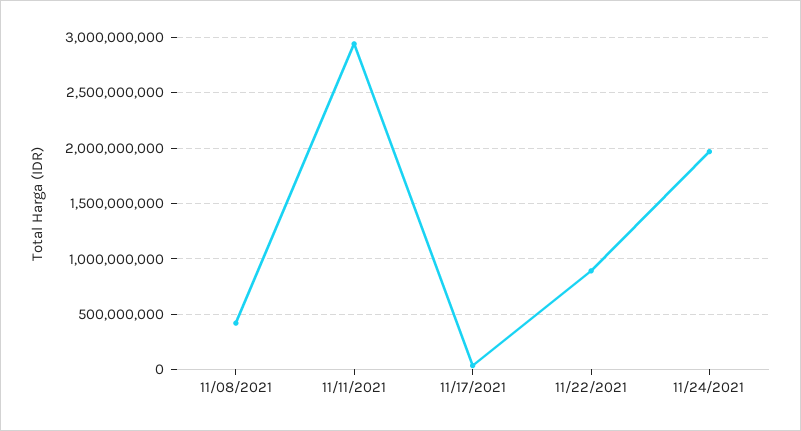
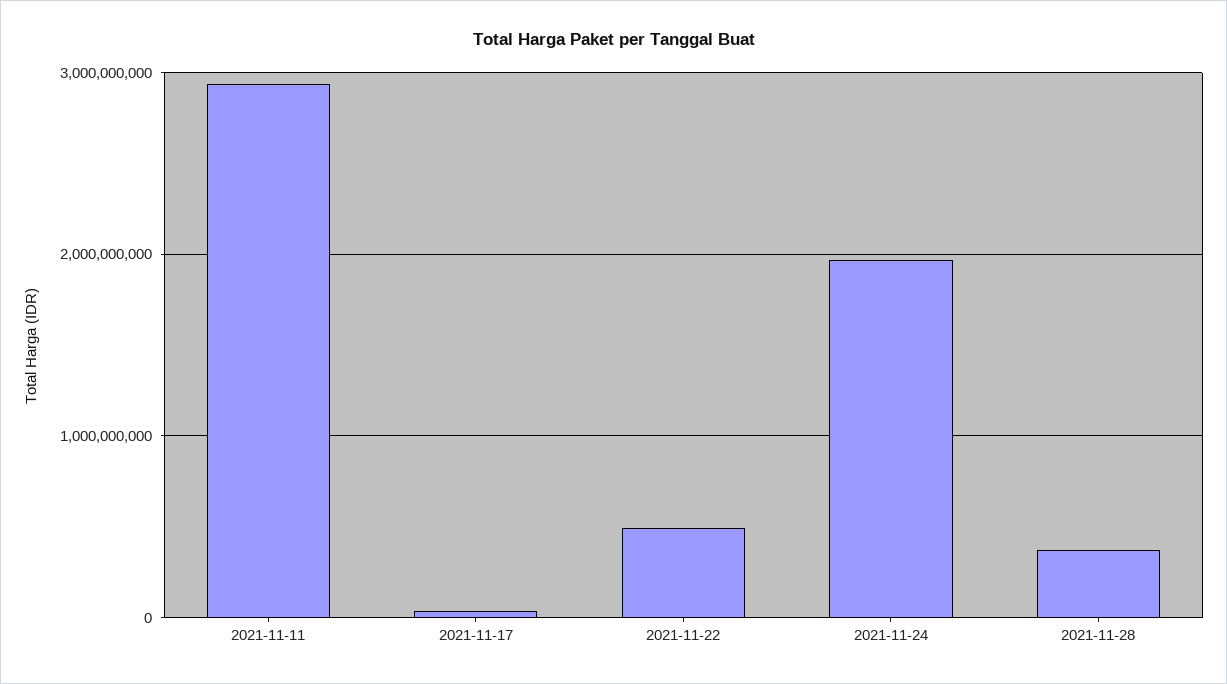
11/08/2021: 400000000 -> none
11/22/2021: 900000000 -> 500000000
2021-11-28: none -> 400000000

